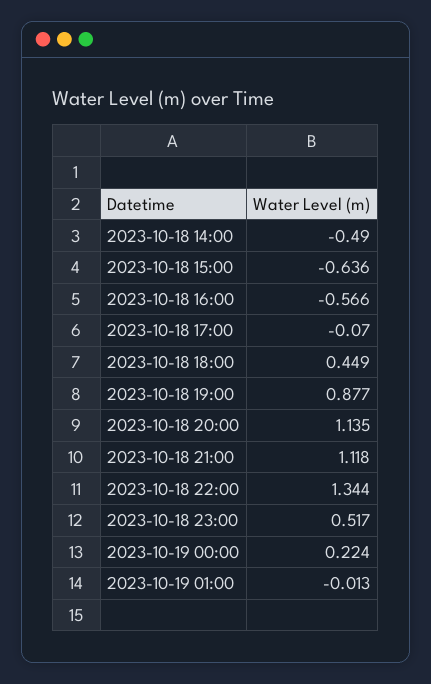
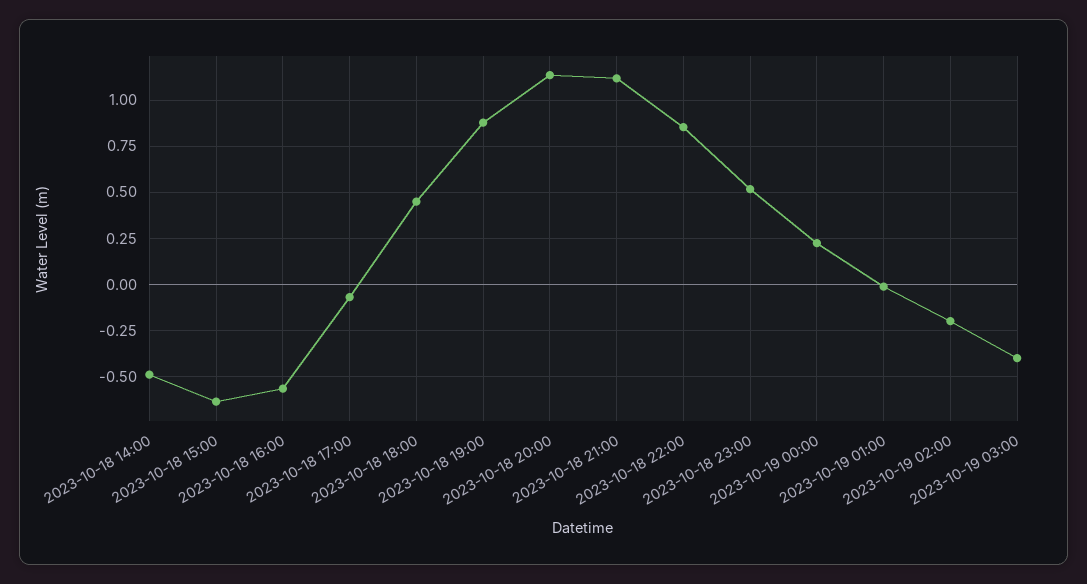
2023-10-18 22:00: 1.344 -> 0.85
2023-10-19 02:00: none -> -0.2
2023-10-19 03:00: none -> -0.4

